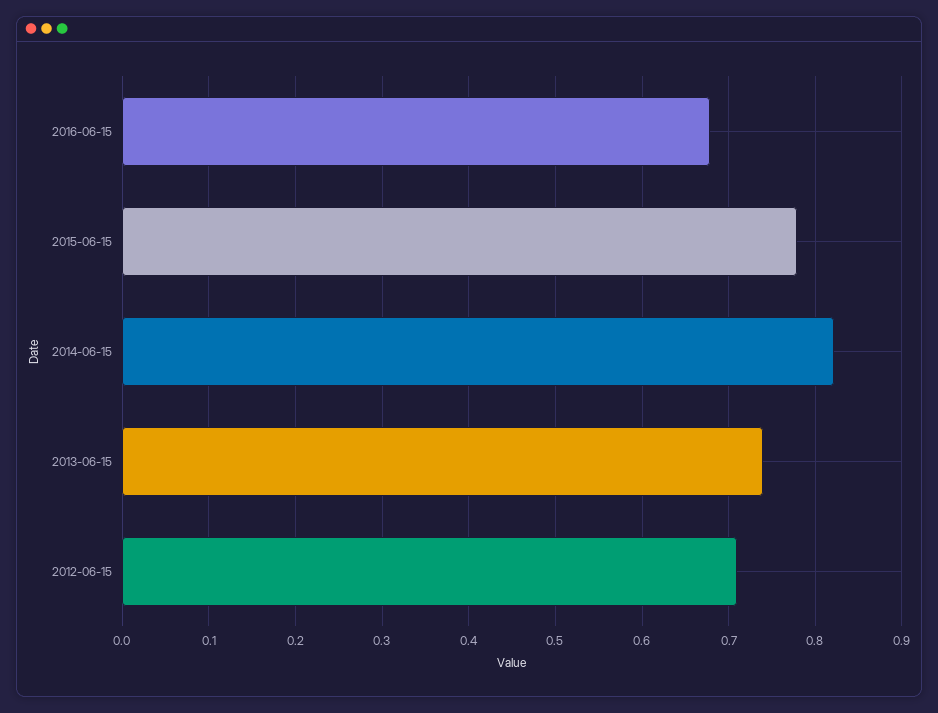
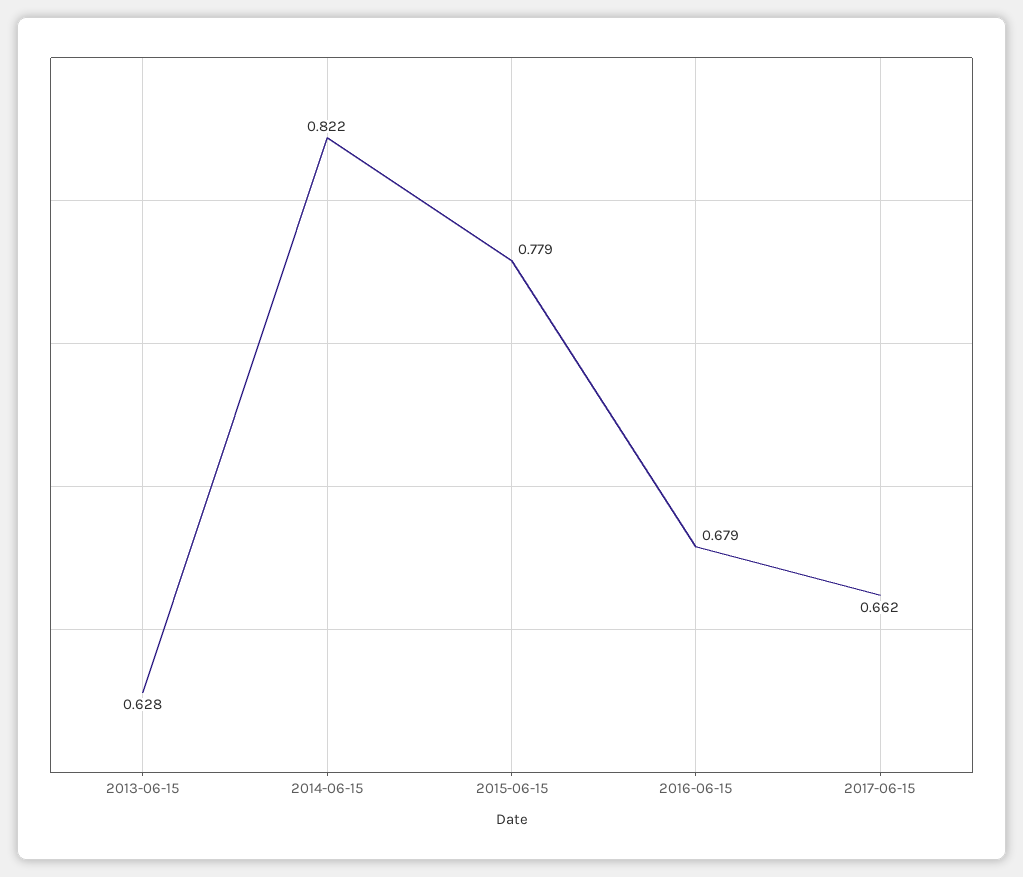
2013-06-15: 0.74 -> 0.628
2012-06-15: 0.71 -> none
2017-06-15: none -> 0.662

